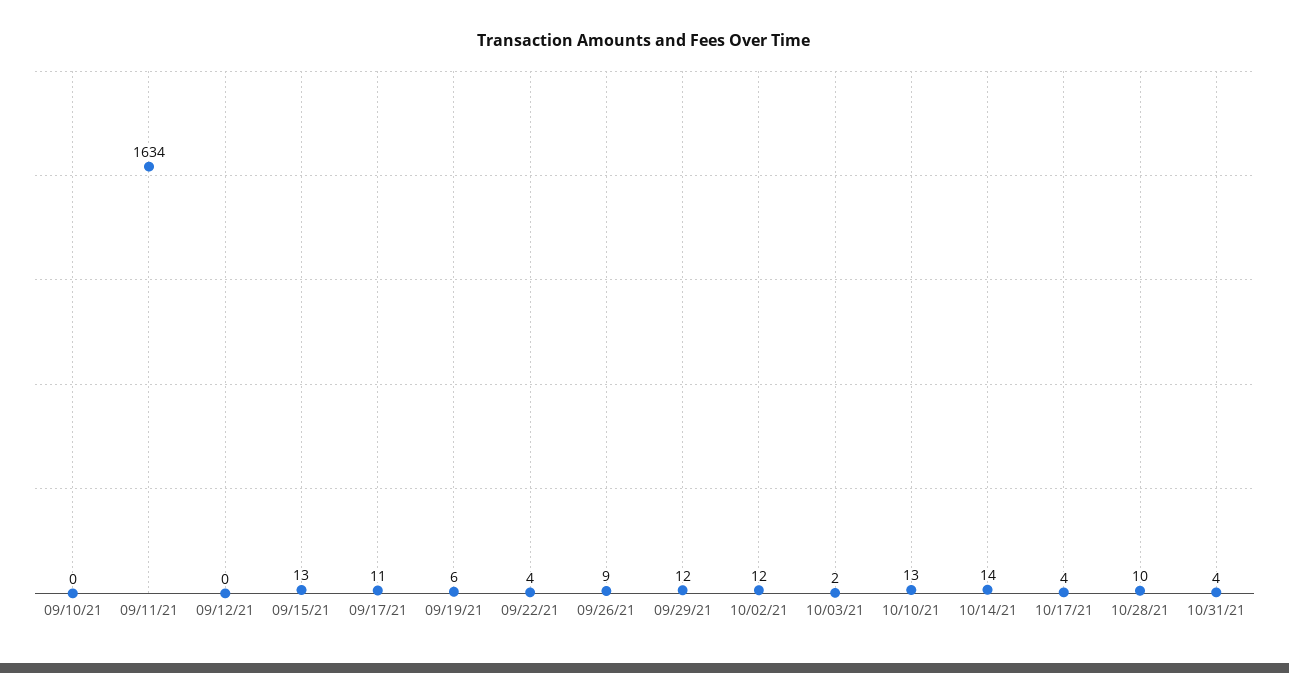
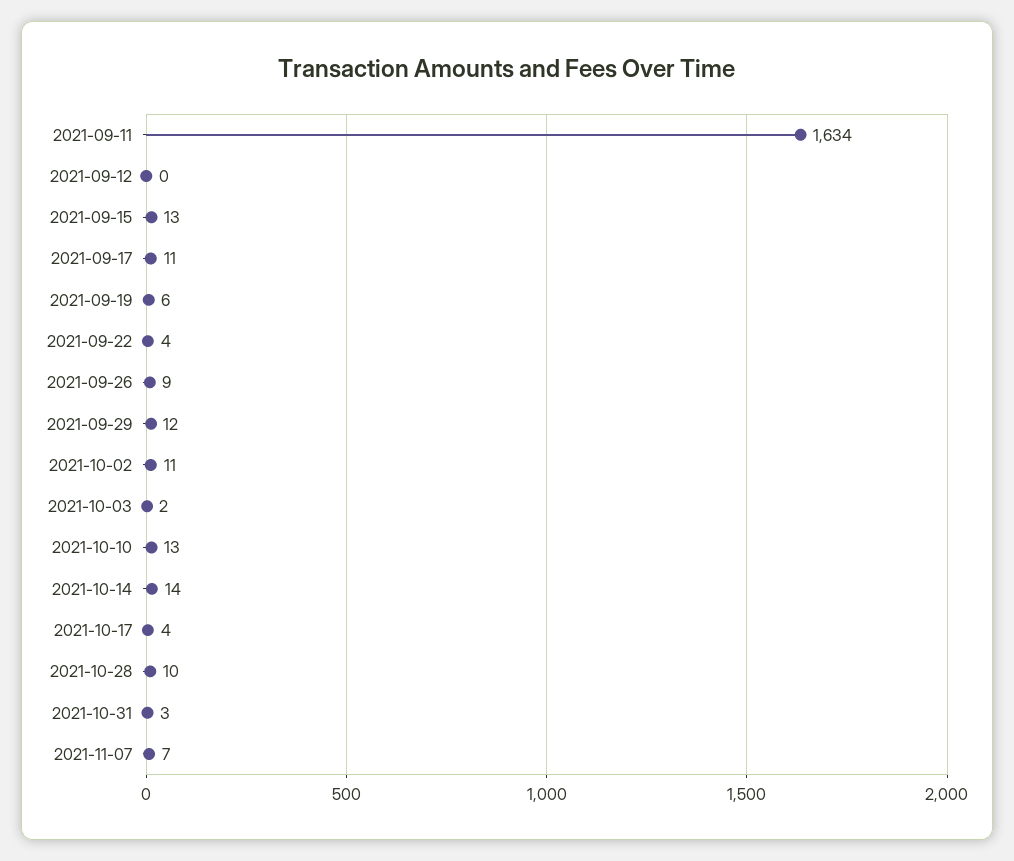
09/10/21: 0 -> none
10/02/21: 12 -> 11
10/31/21: 4 -> 3
2021-11-07: none -> 7

